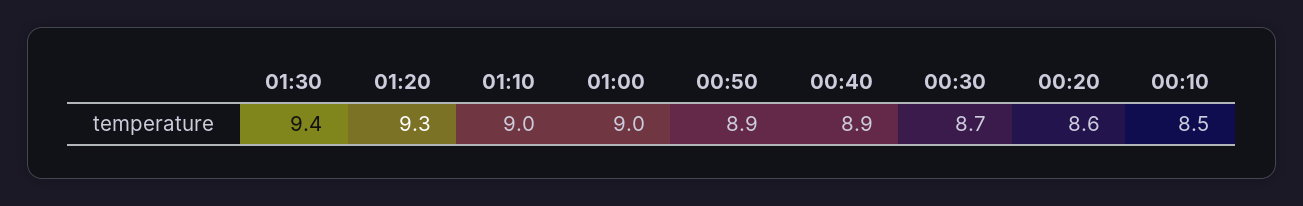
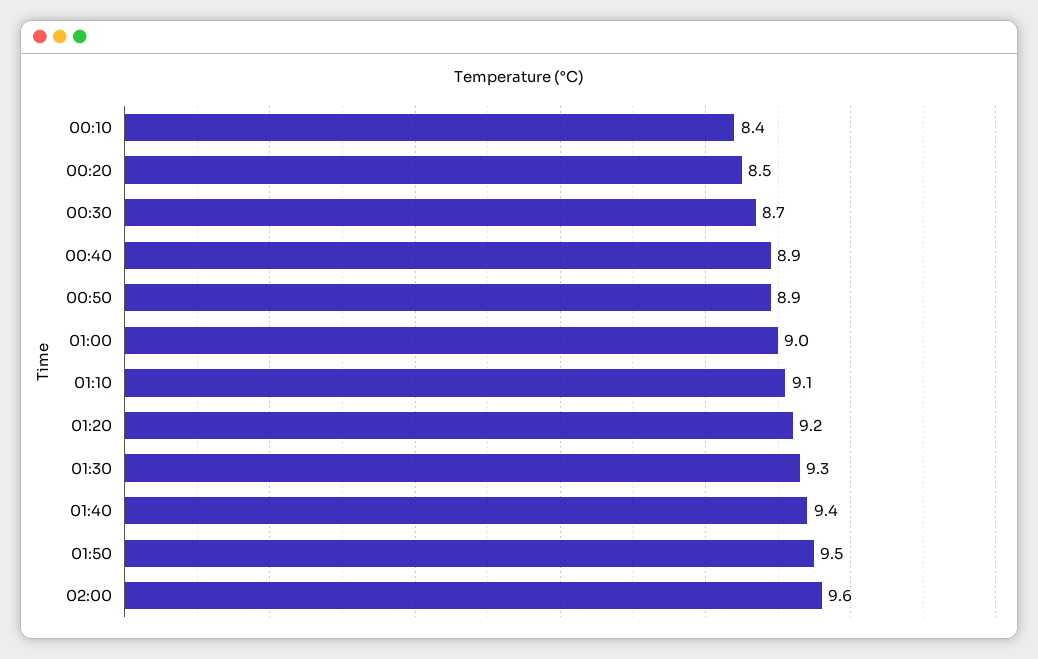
01:30: 9.4 -> 9.3
01:20: 9.3 -> 9.2
01:10: 9 -> 9.1
00:20: 8.6 -> 8.5
00:10: 8.5 -> 8.4
01:40: none -> 9.4
01:50: none -> 9.5
02:00: none -> 9.6

